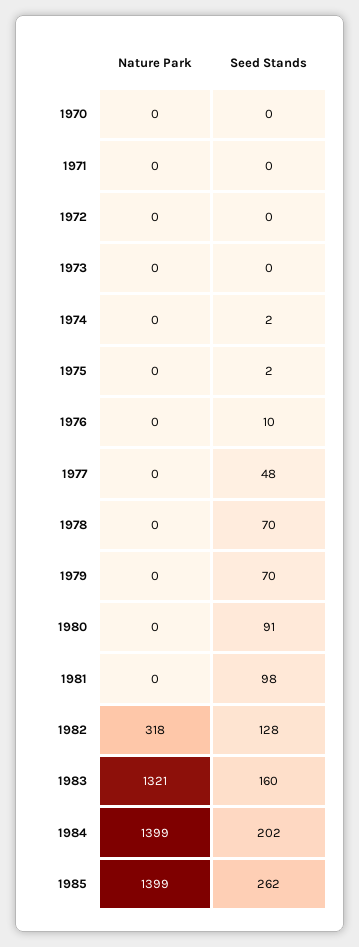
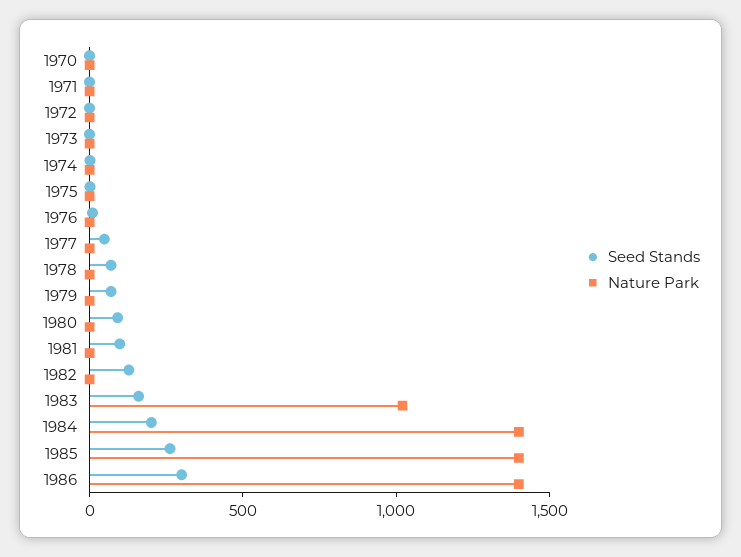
Nature Park, 1982: 318 -> 0
Nature Park, 1983: 1321 -> 1000
Seed Stands, 1986: none -> 300
Nature Park, 1986: none -> 1400

